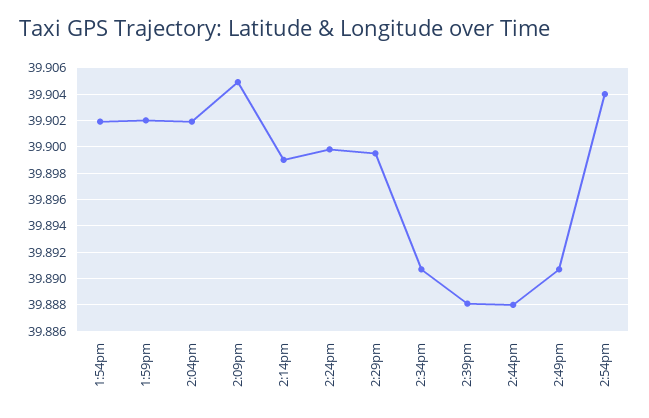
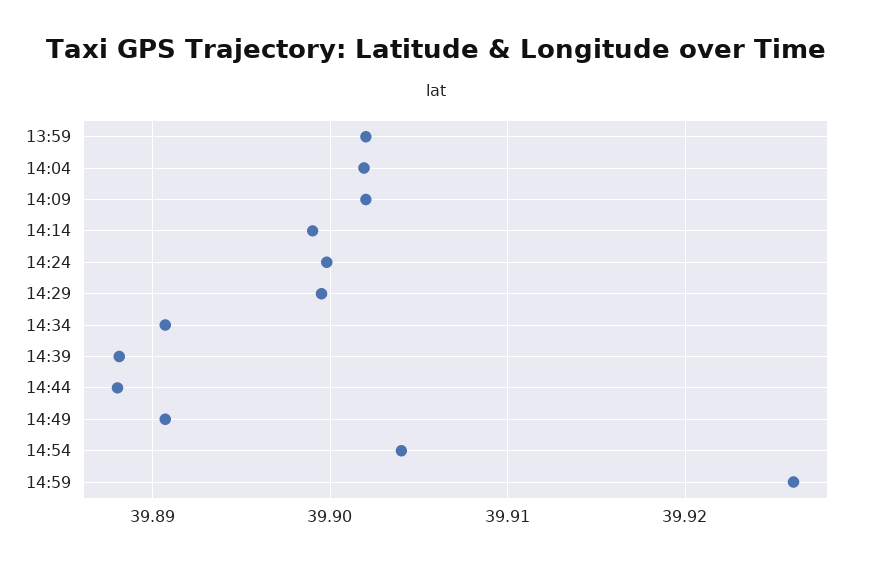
1:54pm: 39.902 -> none
2:09pm: 39.905 -> 39.902
14:59: none -> 39.926

